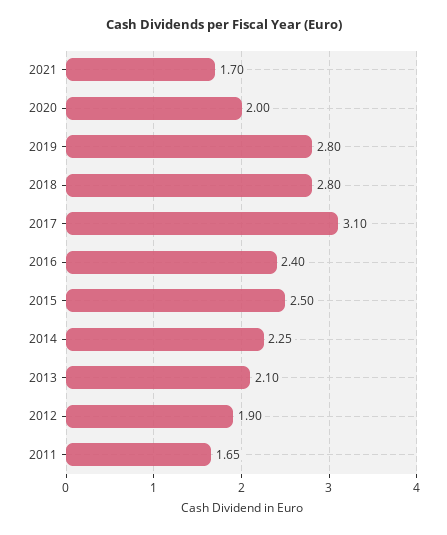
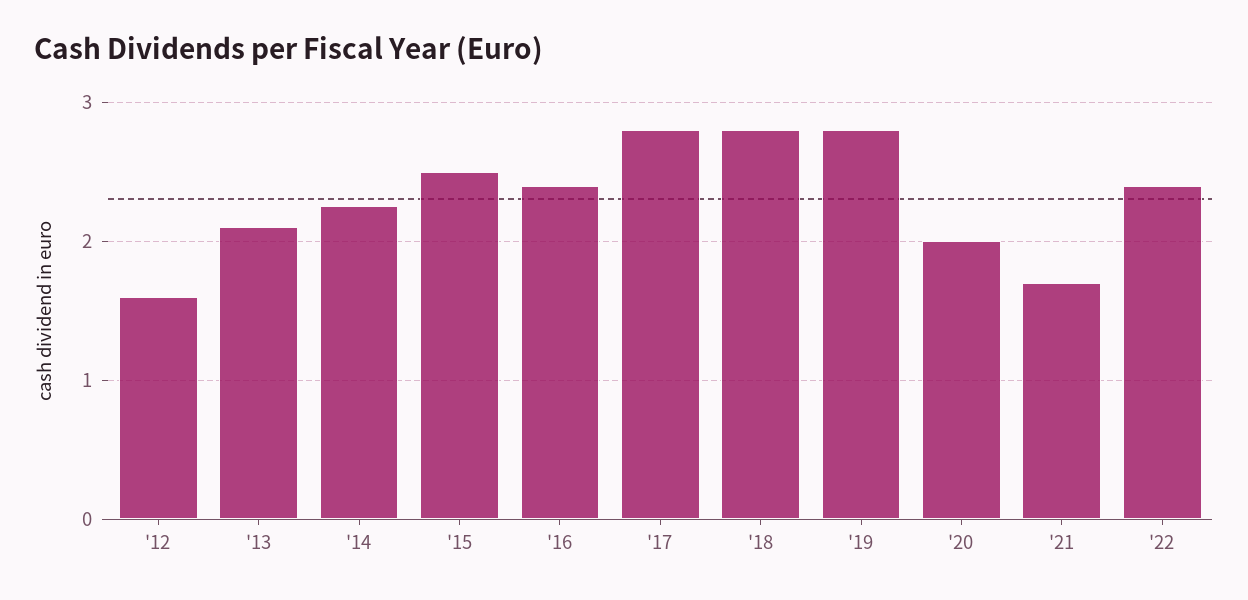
2017: 3.1 -> 2.8
2012: 1.9 -> 1.6
2011: 1.65 -> none
'22: none -> 2.4

